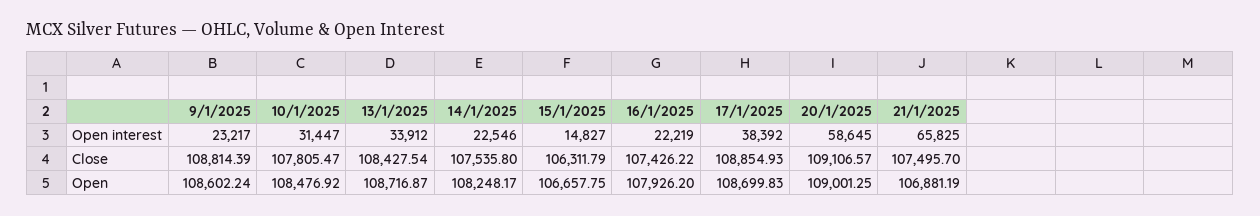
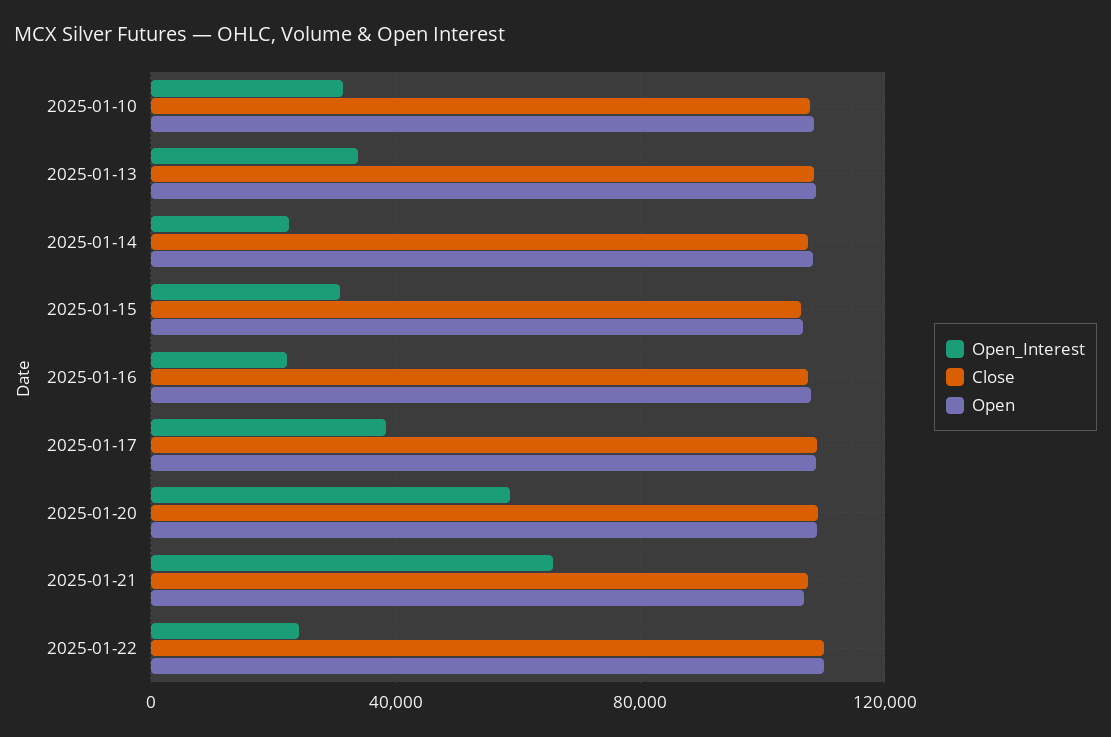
Open interest, 9/1/2025: 23217 -> none
Open interest, 15/1/2025: 14827 -> 30000
Close, 9/1/2025: 108814.39 -> none
Open, 9/1/2025: 108602.24 -> none
Open interest, 2025-01-22: none -> 25000
Close, 2025-01-22: none -> 110000
Open, 2025-01-22: none -> 110000

